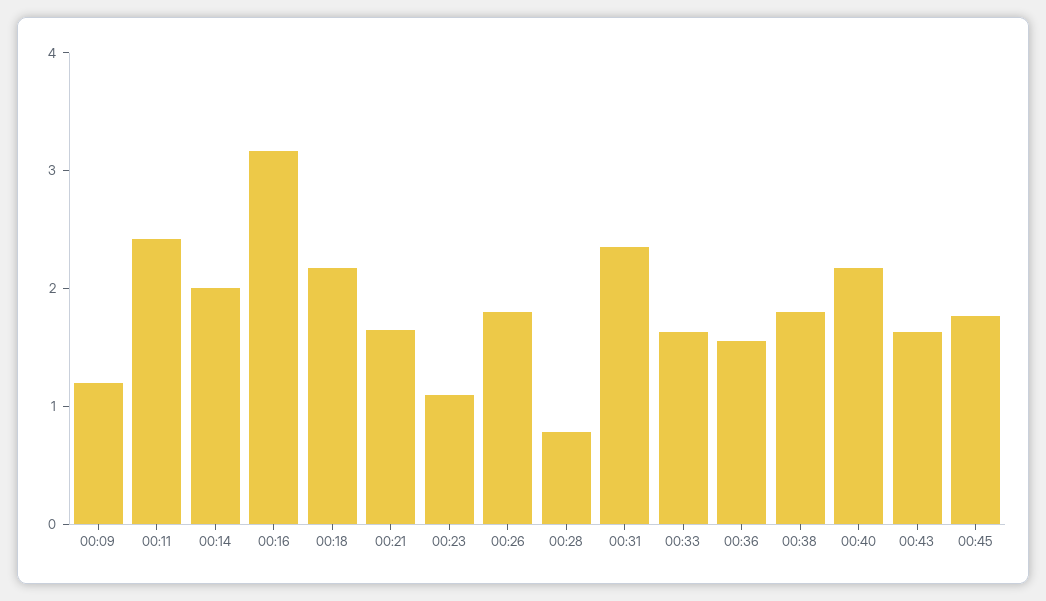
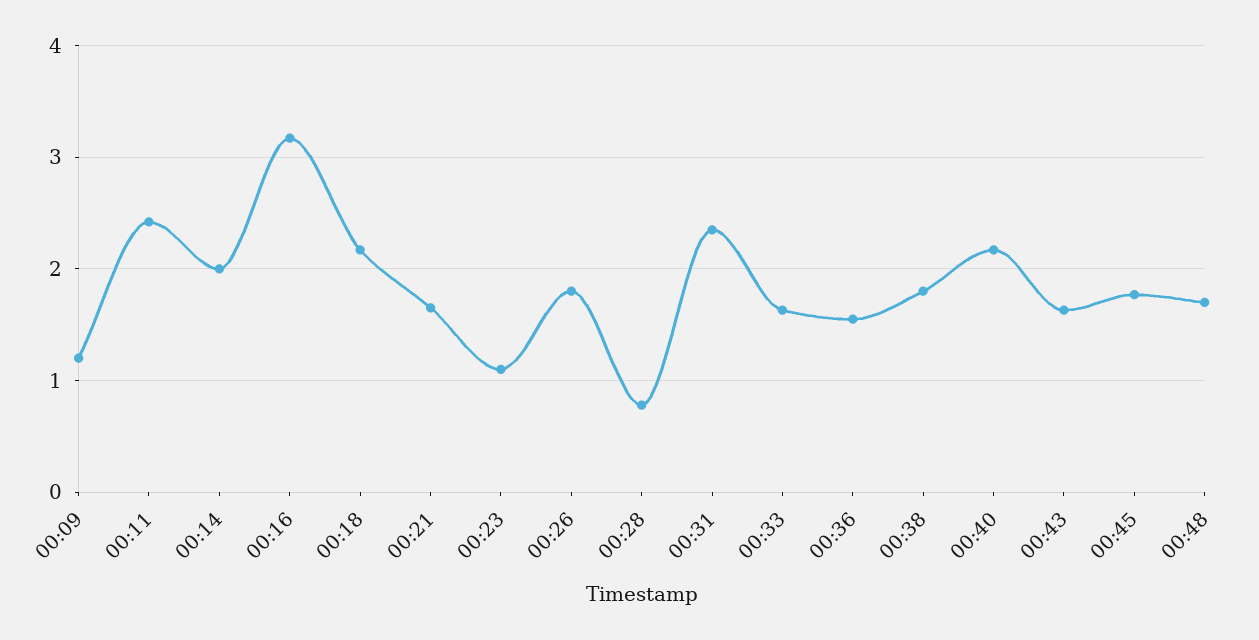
00:48: none -> 1.7

